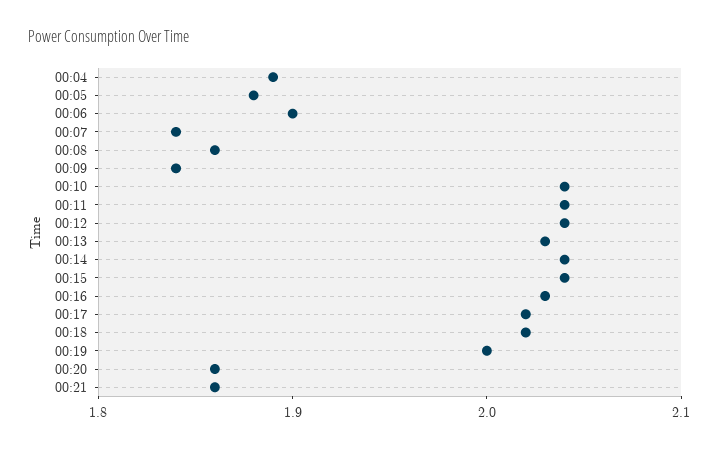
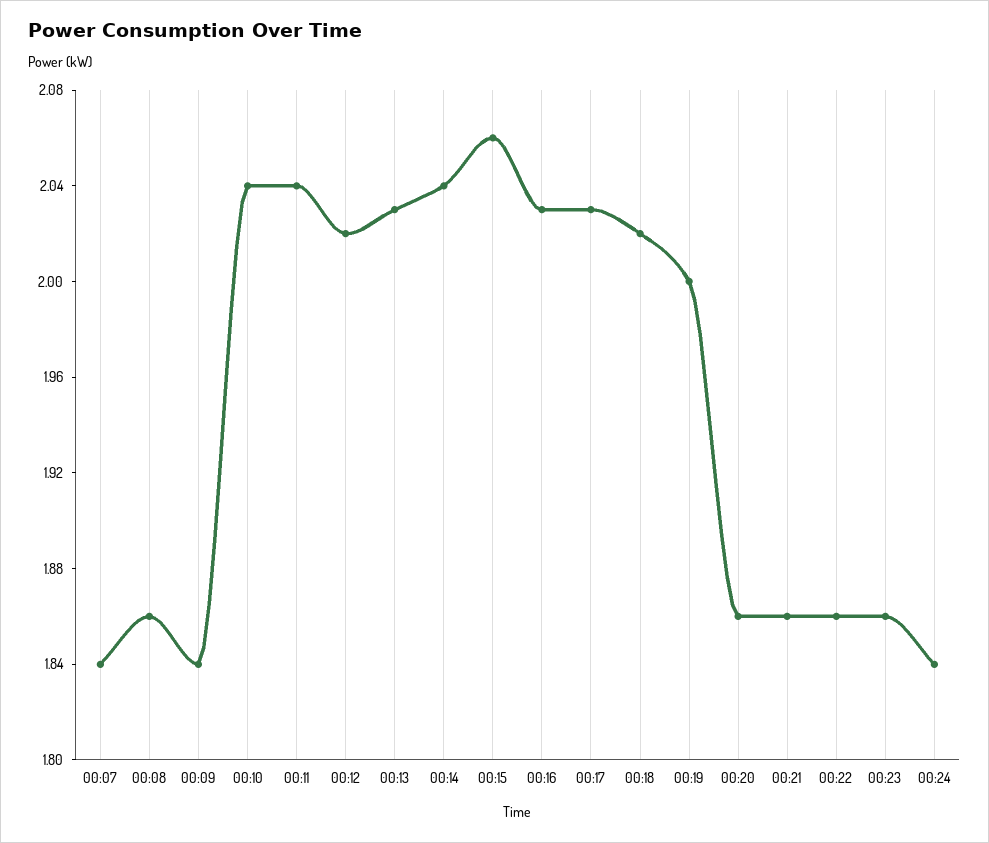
00:04: 1.89 -> none
00:05: 1.88 -> none
00:06: 1.9 -> none
00:12: 2.04 -> 2.02
00:15: 2.04 -> 2.06
00:17: 2.02 -> 2.03
00:22: none -> 1.86
00:23: none -> 1.86
00:24: none -> 1.84

